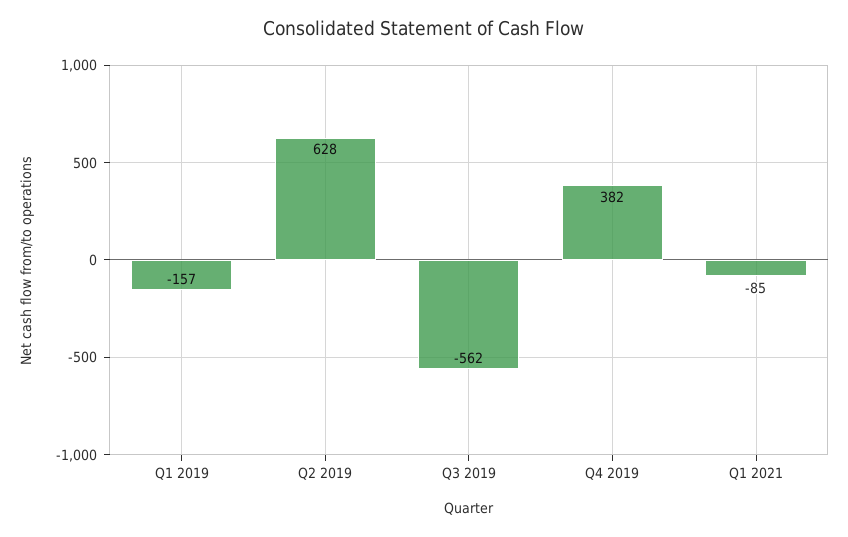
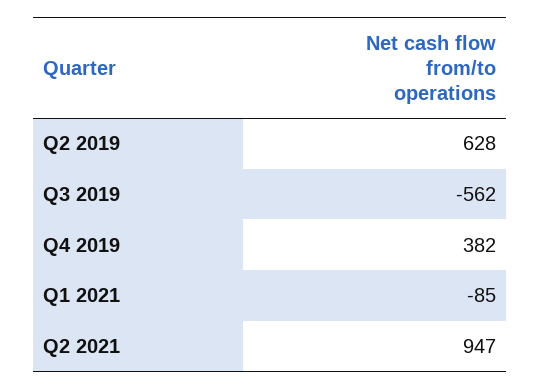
Q1 2019: -157 -> none
Q2 2021: none -> 947

